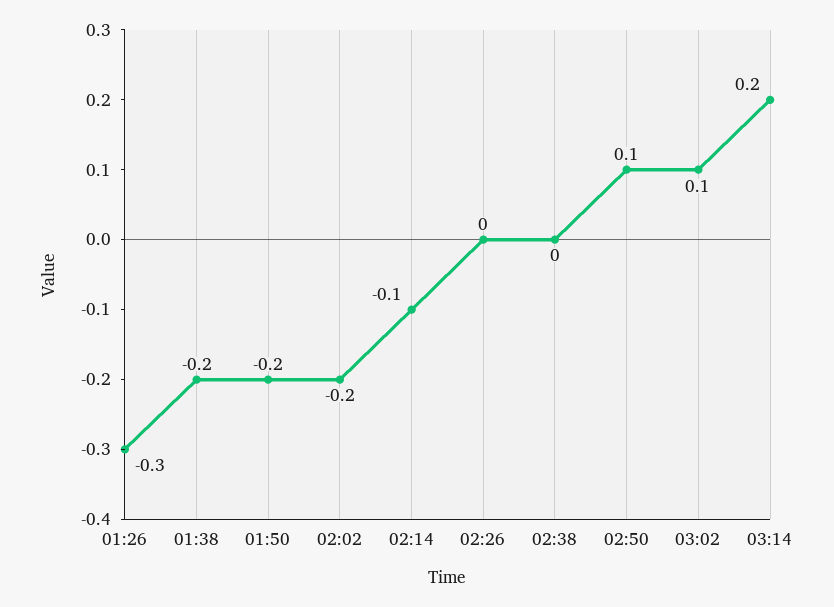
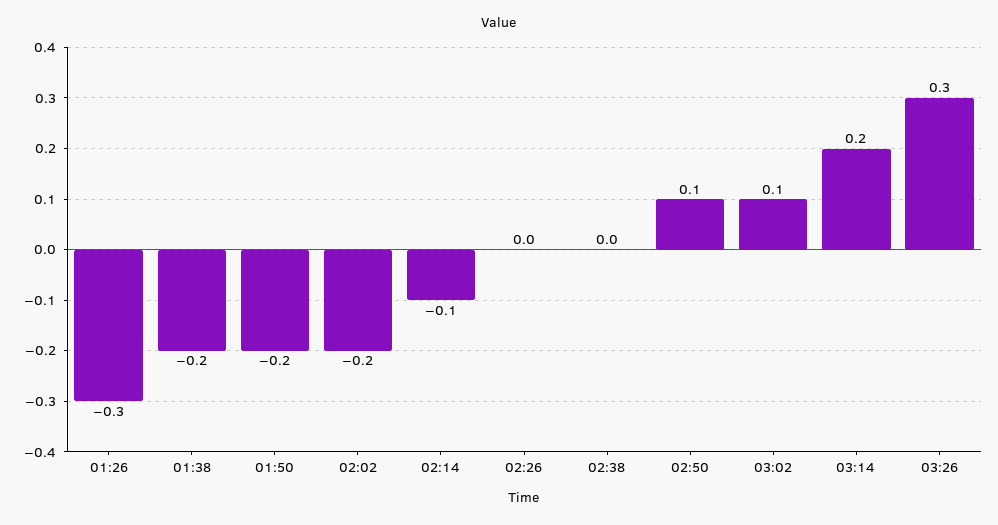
03:26: none -> 0.3

